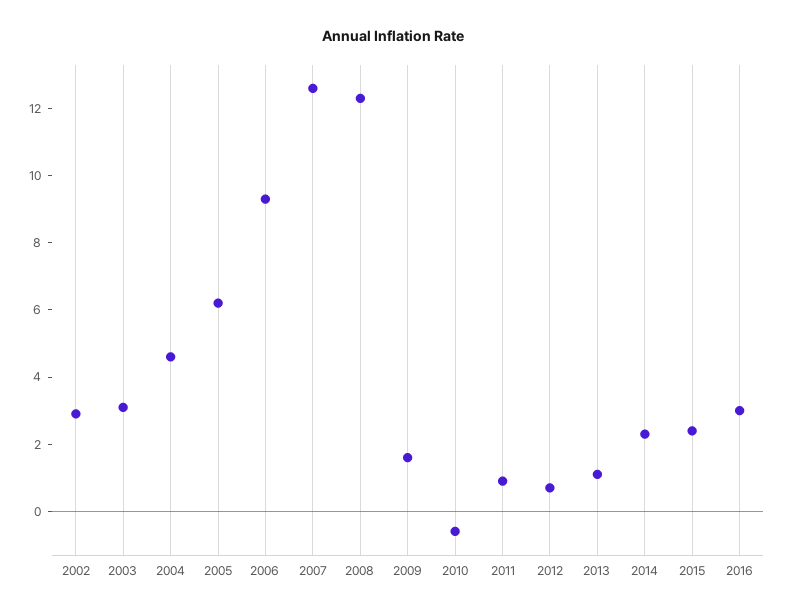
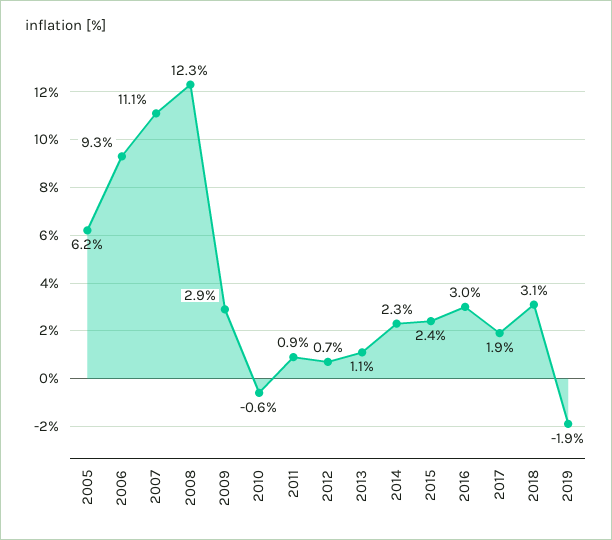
2002: 3 -> none
2003: 3 -> none
2004: 4.5 -> none
2007: 12.5 -> 11.1
2009: 1.5 -> 2.9
2017: none -> 1.9
2018: none -> 3.1
2019: none -> -1.9

